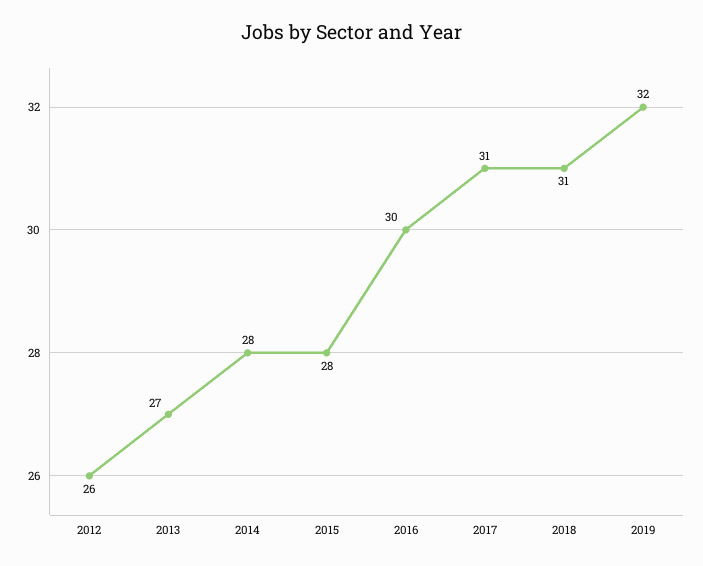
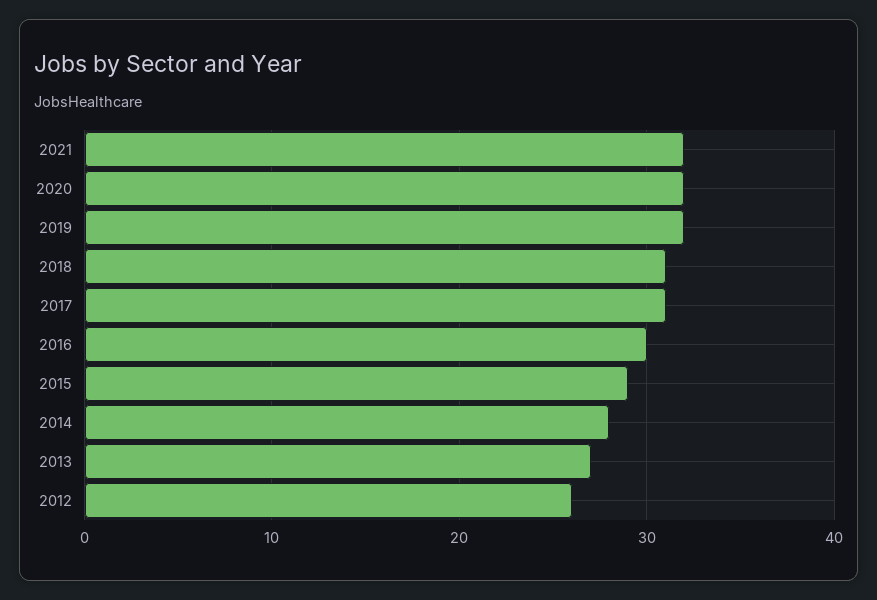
2015: 28 -> 29
2021: none -> 32
2020: none -> 32

